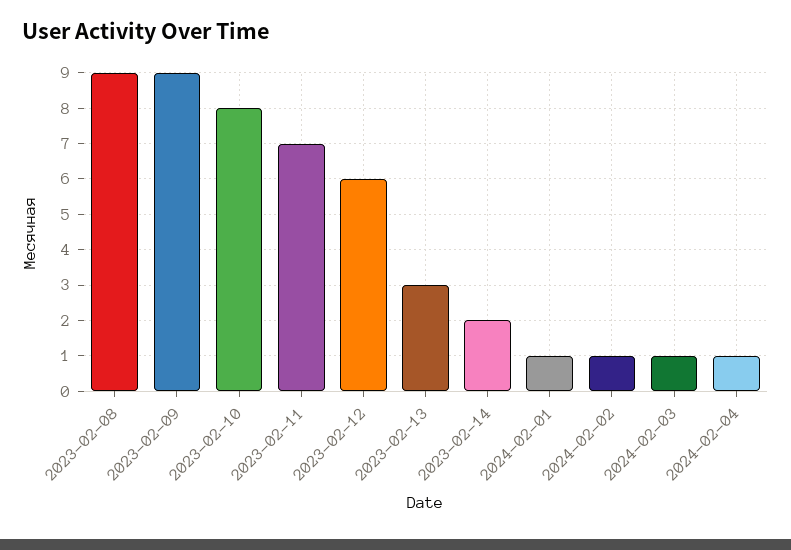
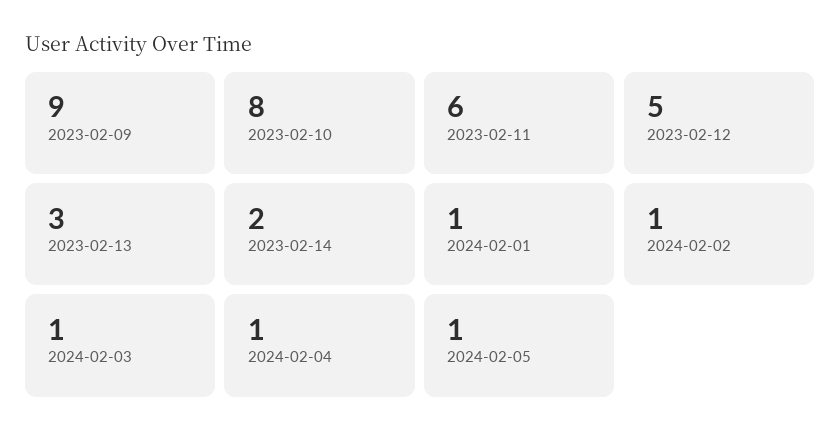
2023-02-08: 9 -> none
2023-02-11: 7 -> 6
2023-02-12: 6 -> 5
2024-02-05: none -> 1

